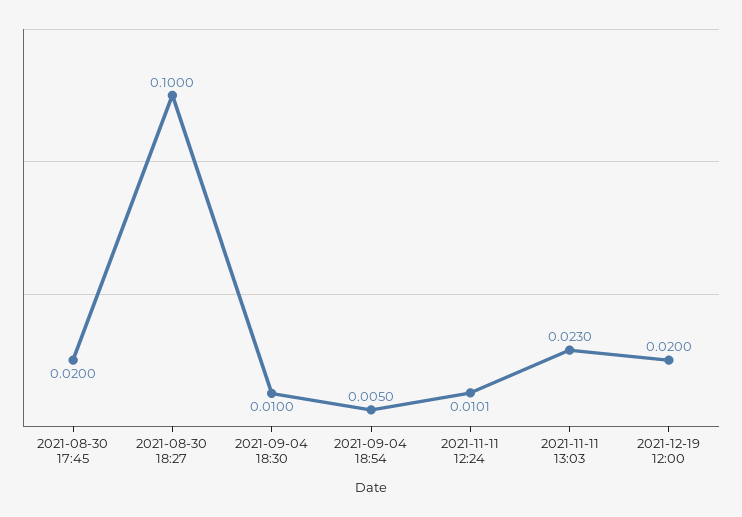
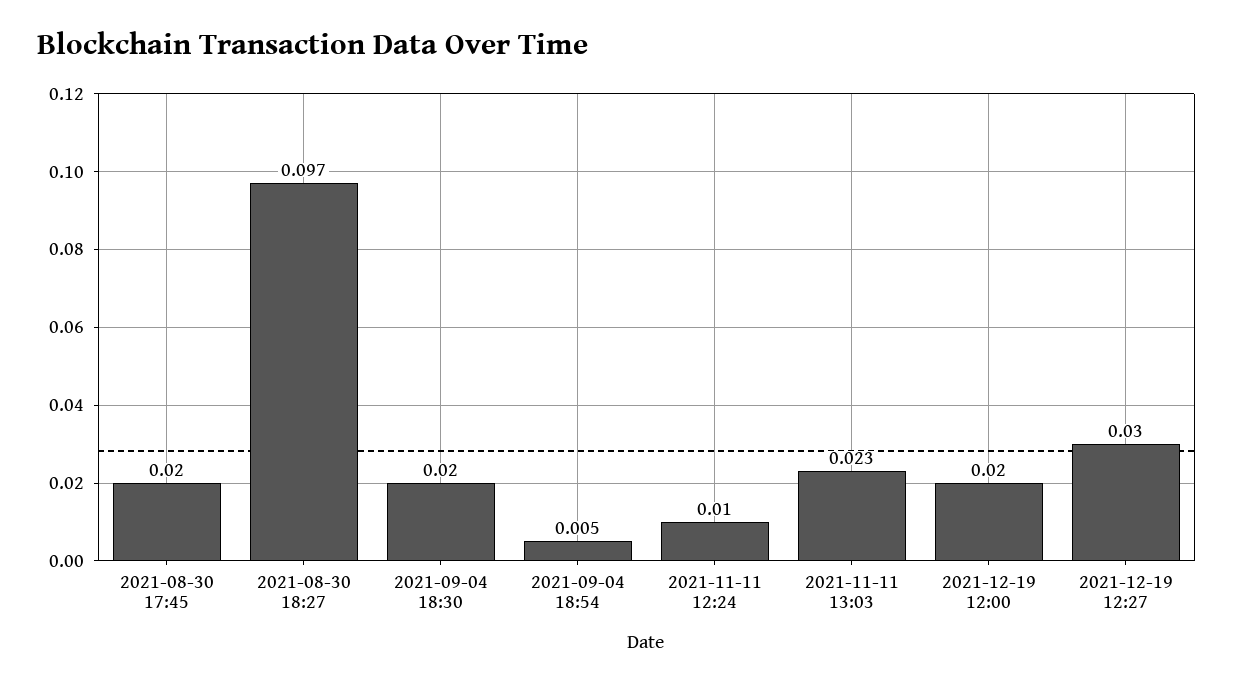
2021-08-30 18:27: 0.1 -> 0.097
2021-09-04 18:30: 0.01 -> 0.02
2021-12-19 12:27: none -> 0.03

